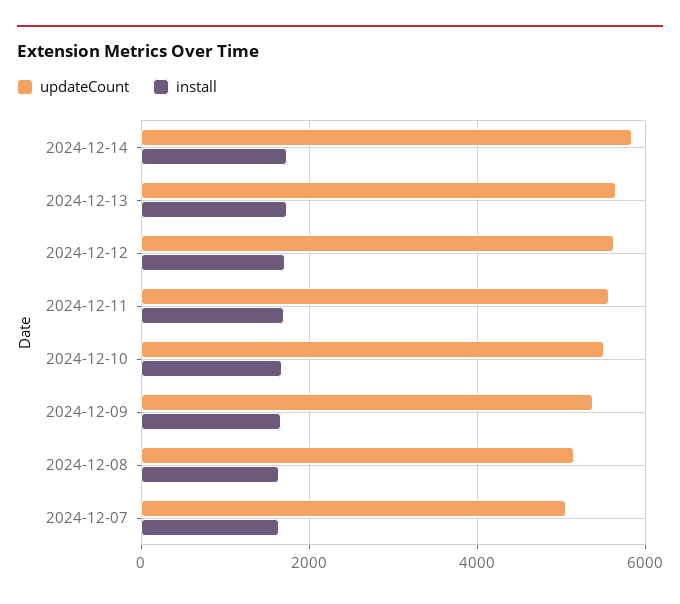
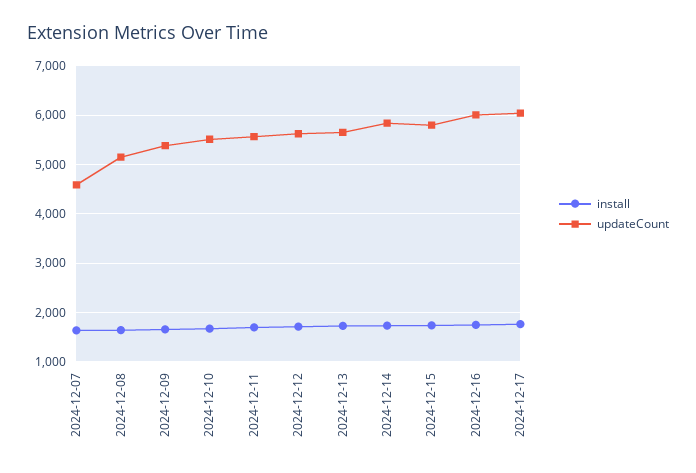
updateCount, 2024-12-07: 5000 -> 4600
install, 2024-12-15: none -> 1800
updateCount, 2024-12-15: none -> 5800
install, 2024-12-16: none -> 1800
updateCount, 2024-12-16: none -> 6000
install, 2024-12-17: none -> 1800
updateCount, 2024-12-17: none -> 6000

